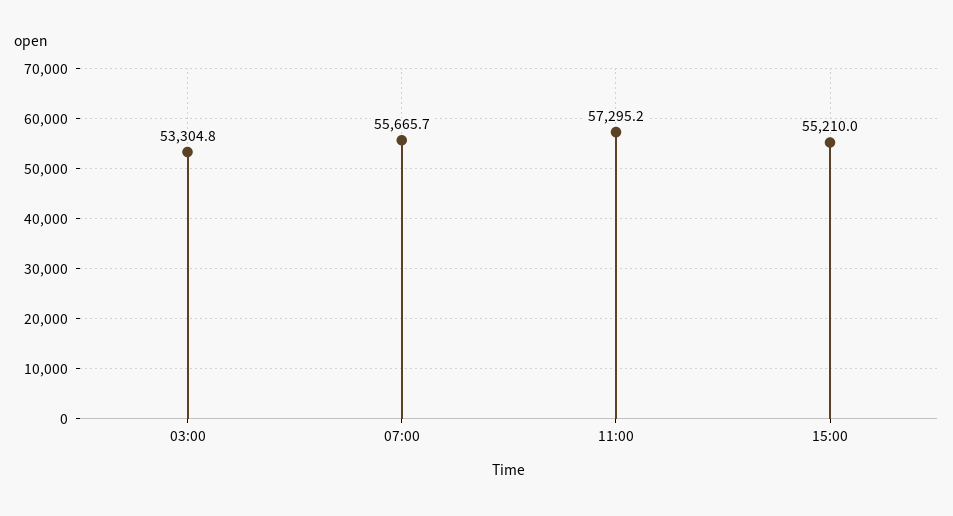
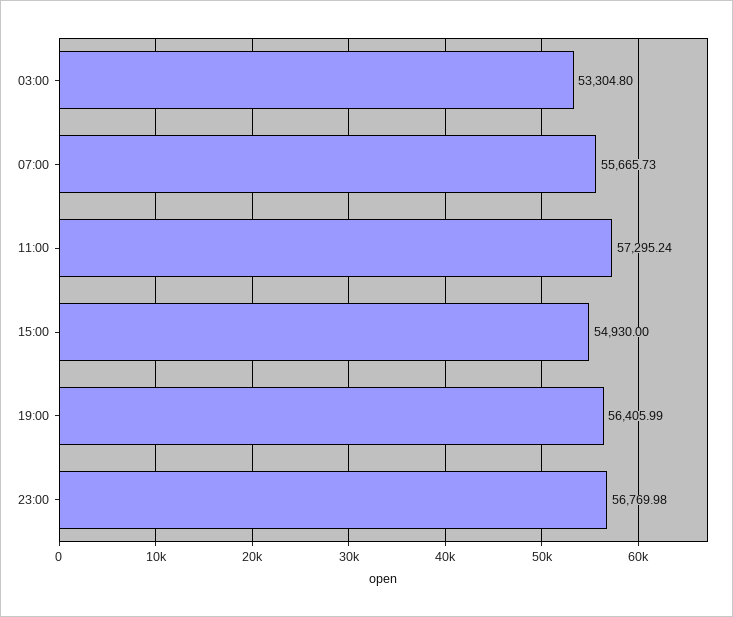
15:00: 55210 -> 54930
19:00: none -> 56405.99
23:00: none -> 56769.98

